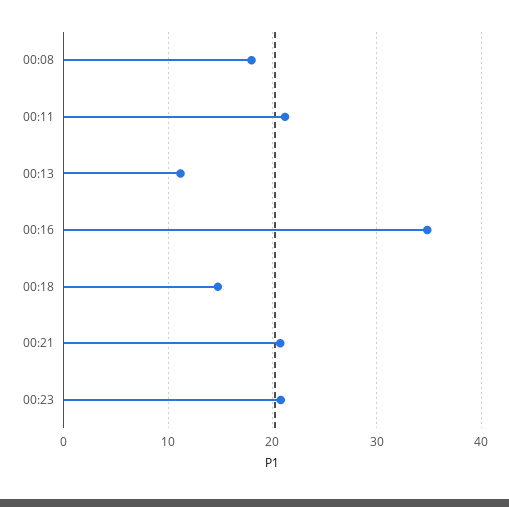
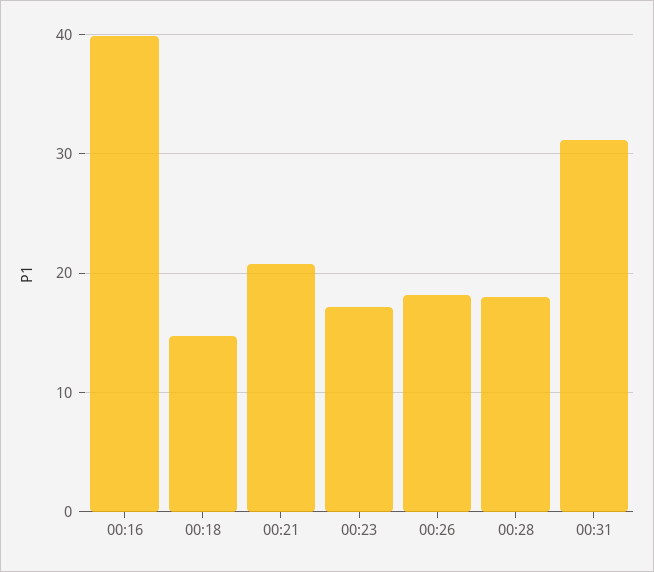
00:08: 18 -> none
00:11: 21 -> none
00:13: 11 -> none
00:16: 35 -> 40
00:23: 21 -> 17
00:26: none -> 18
00:28: none -> 18
00:31: none -> 31

